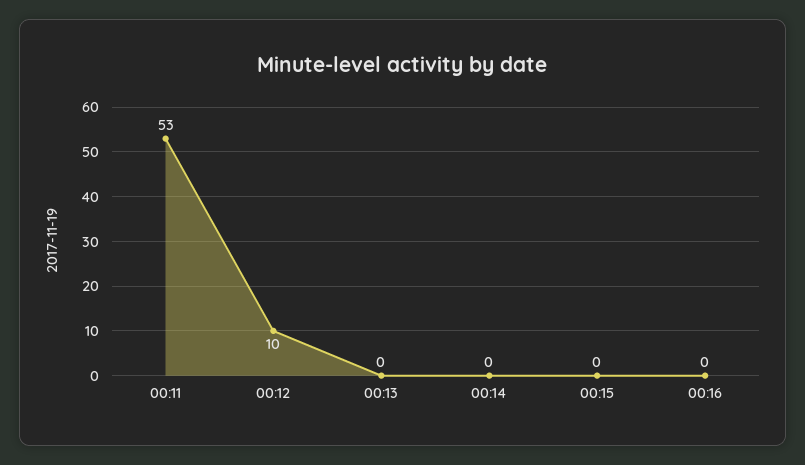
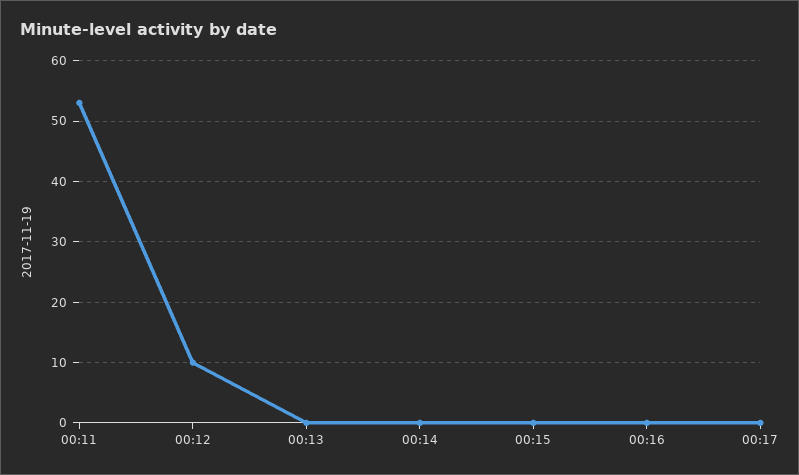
00:17: none -> 0

